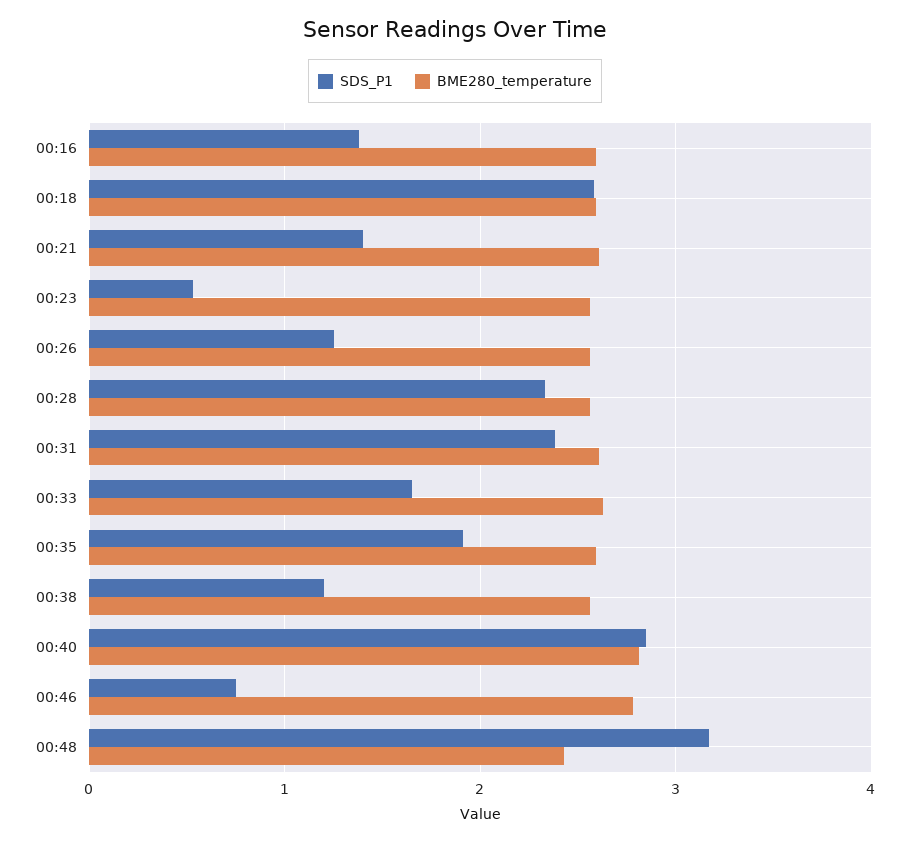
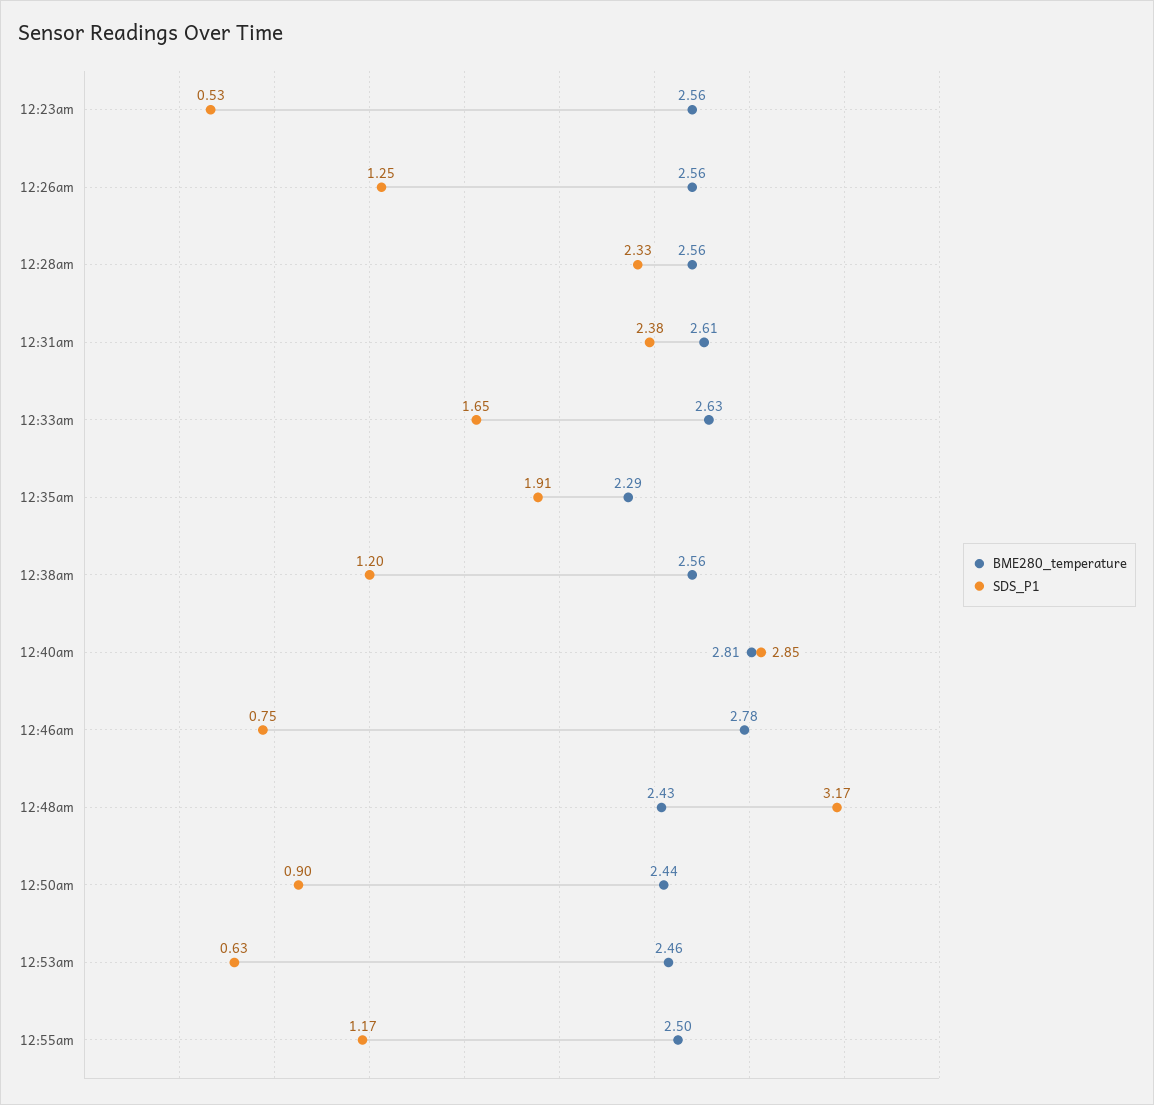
SDS_P1, 00:16: 1.4 -> none
BME280_temperature, 00:16: 2.6 -> none
SDS_P1, 00:18: 2.6 -> none
BME280_temperature, 00:18: 2.6 -> none
SDS_P1, 00:21: 1.4 -> none
BME280_temperature, 00:21: 2.6 -> none
BME280_temperature, 00:35: 2.6 -> 2.29
BME280_temperature, 12:50am: none -> 2.44
SDS_P1, 12:50am: none -> 0.9
BME280_temperature, 12:53am: none -> 2.46
SDS_P1, 12:53am: none -> 0.63
BME280_temperature, 12:55am: none -> 2.5
SDS_P1, 12:55am: none -> 1.17

